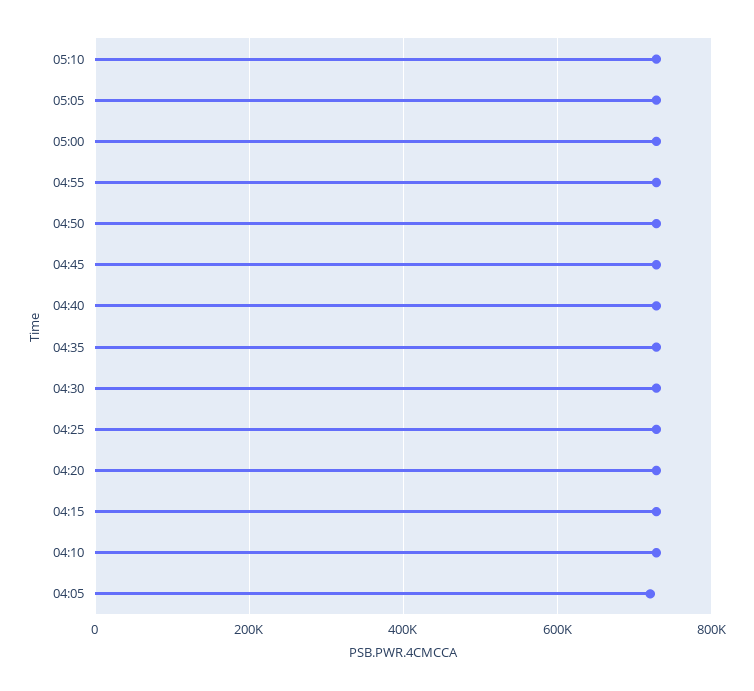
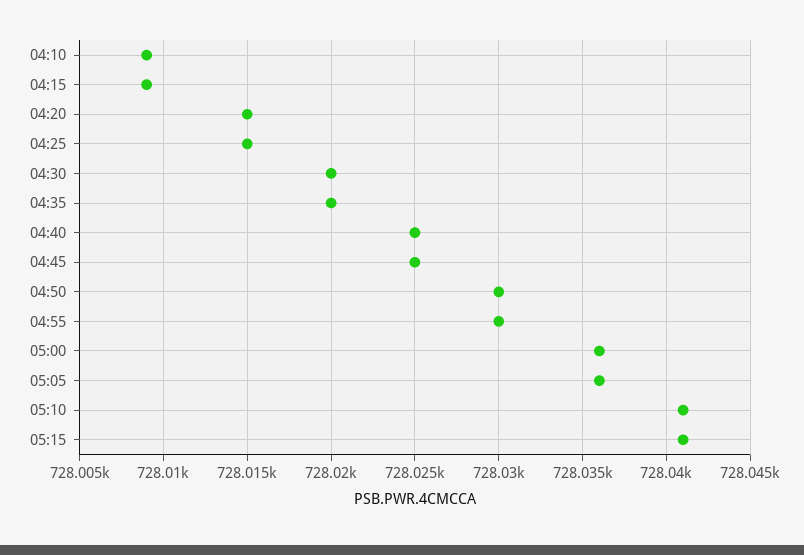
04:05: 720000 -> none
05:15: none -> 728041

